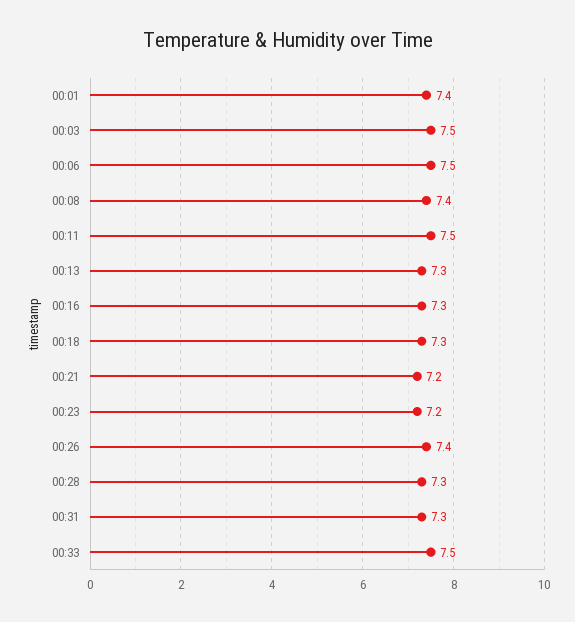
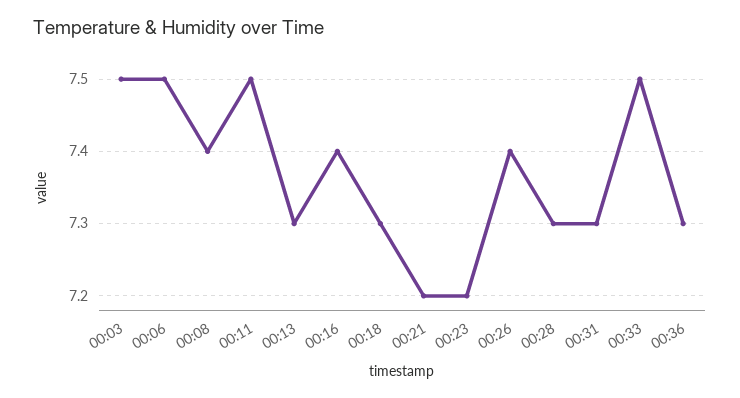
00:01: 7.4 -> none
00:16: 7.3 -> 7.4
00:36: none -> 7.3

